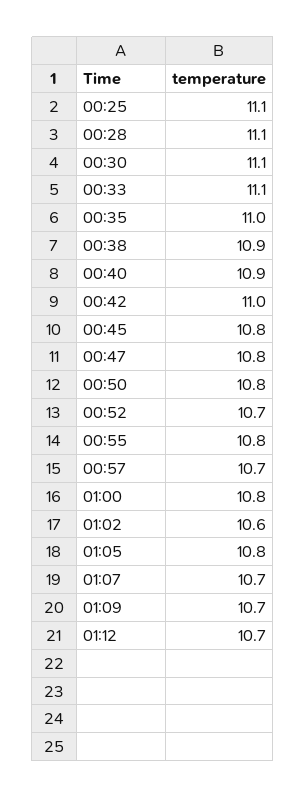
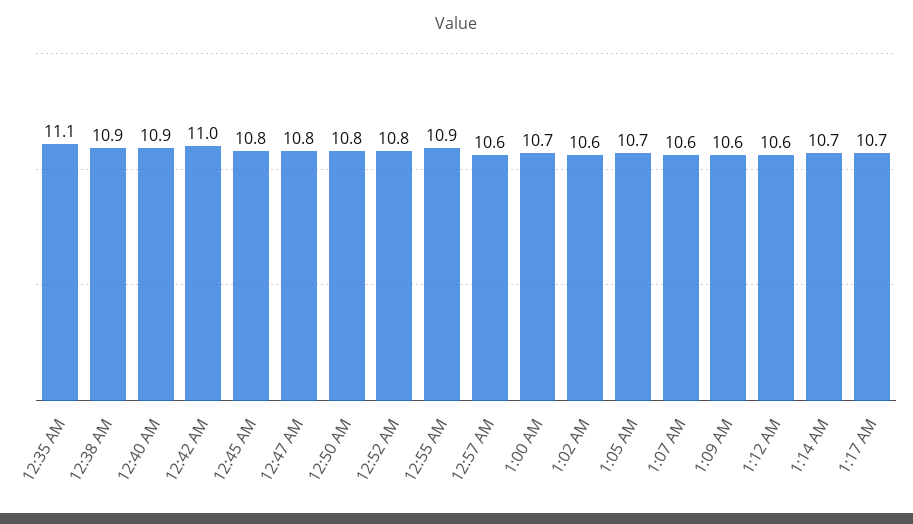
00:25: 11.1 -> none
00:28: 11.1 -> none
00:30: 11.1 -> none
00:33: 11.1 -> none
00:35: 11 -> 11.1
00:52: 10.7 -> 10.8
00:55: 10.8 -> 10.9
00:57: 10.7 -> 10.6
01:00: 10.8 -> 10.7
01:05: 10.8 -> 10.7
01:07: 10.7 -> 10.6
01:09: 10.7 -> 10.6
01:12: 10.7 -> 10.6
1:14 AM: none -> 10.7
1:17 AM: none -> 10.7

